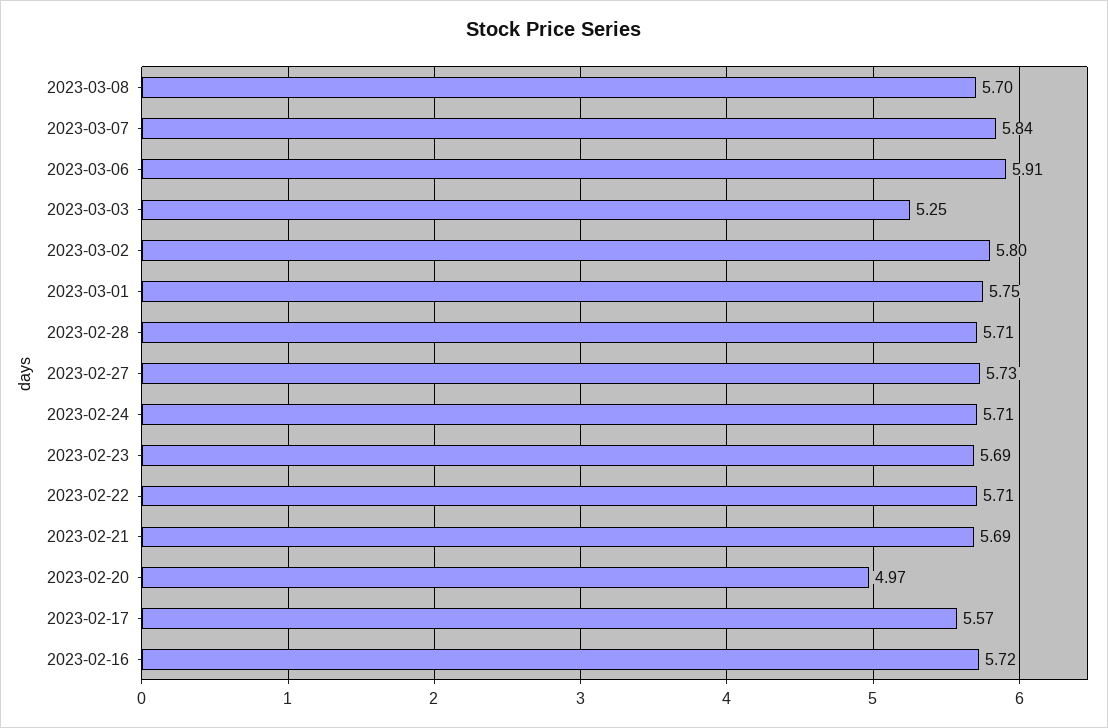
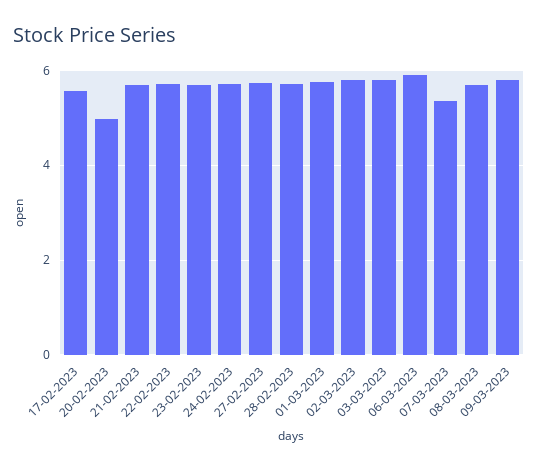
2023-03-07: 5.84 -> 5.4
2023-03-03: 5.25 -> 5.8
2023-02-16: 5.72 -> none
09-03-2023: none -> 5.8

